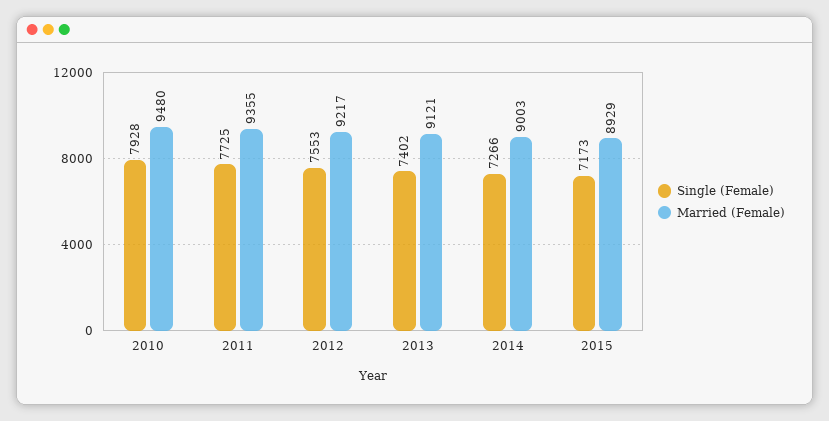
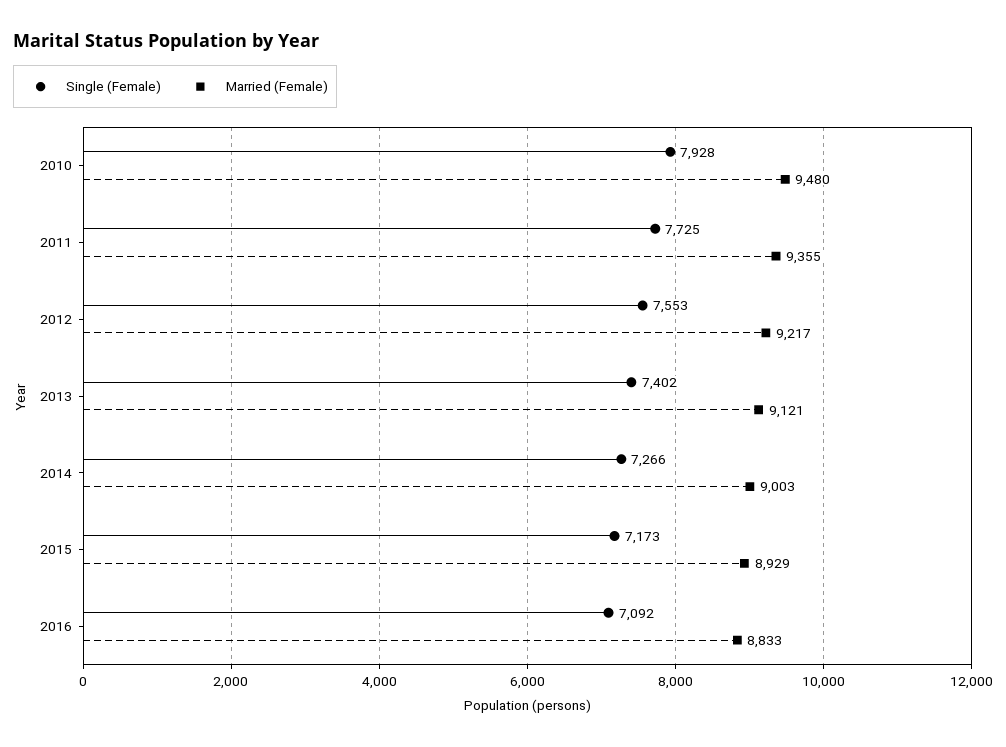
Single (Female), 2016: none -> 7092
Married (Female), 2016: none -> 8833

